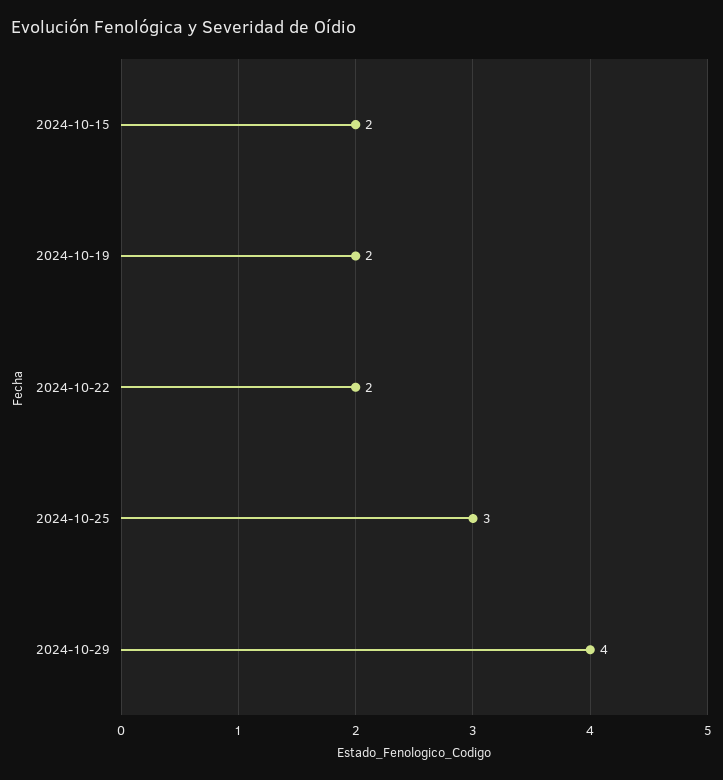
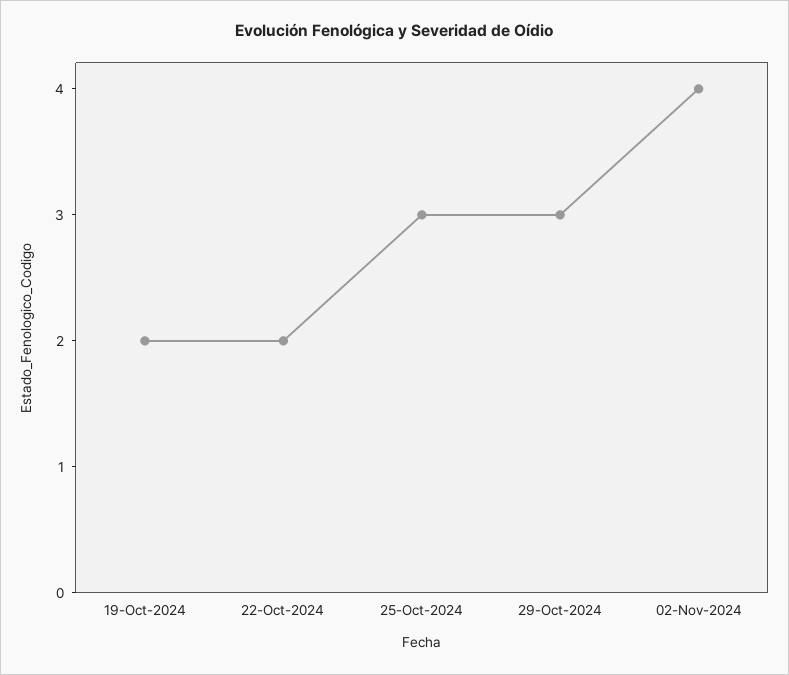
2024-10-15: 2 -> none
2024-10-29: 4 -> 3
02-Nov-2024: none -> 4

